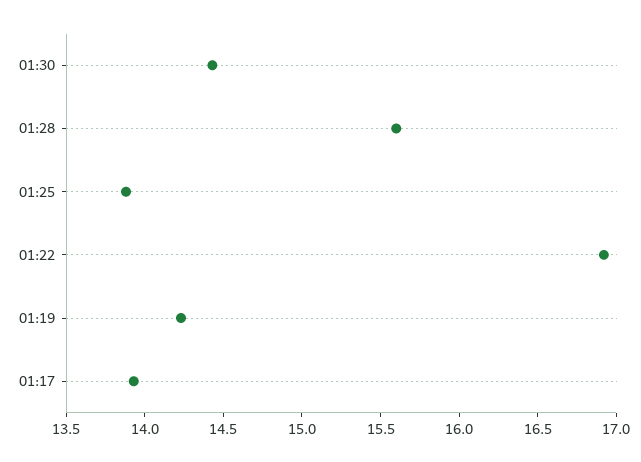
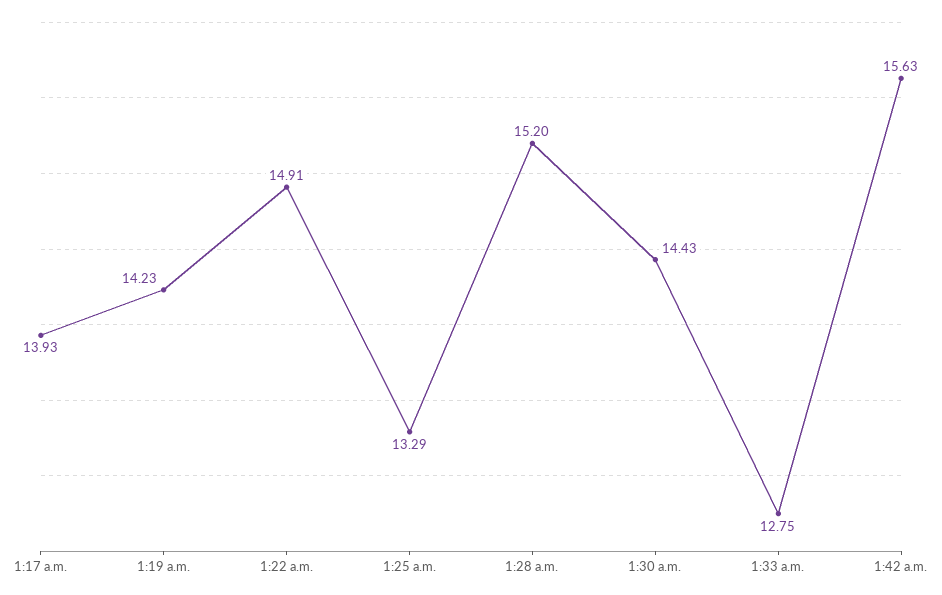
01:28: 15.6 -> 15.2
01:25: 13.9 -> 13.29
01:22: 16.9 -> 14.91
1:33 a.m.: none -> 12.75
1:42 a.m.: none -> 15.63

